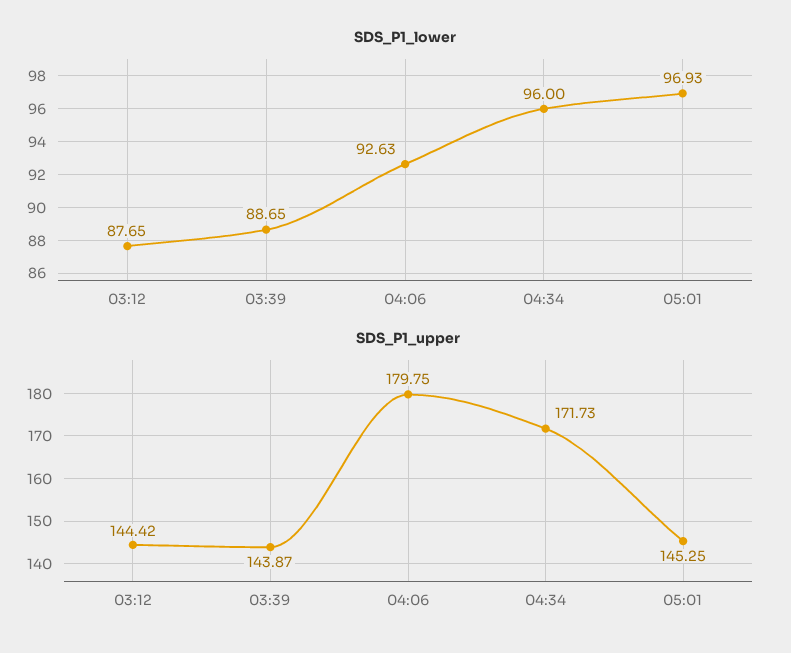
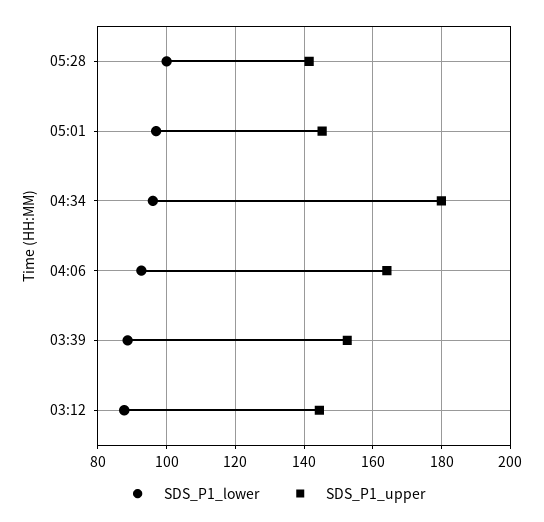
SDS_P1_upper, 03:39: 143.87 -> 152
SDS_P1_upper, 04:06: 179.75 -> 164
SDS_P1_upper, 04:34: 171.73 -> 180
SDS_P1_lower, 05:28: none -> 100
SDS_P1_upper, 05:28: none -> 142

